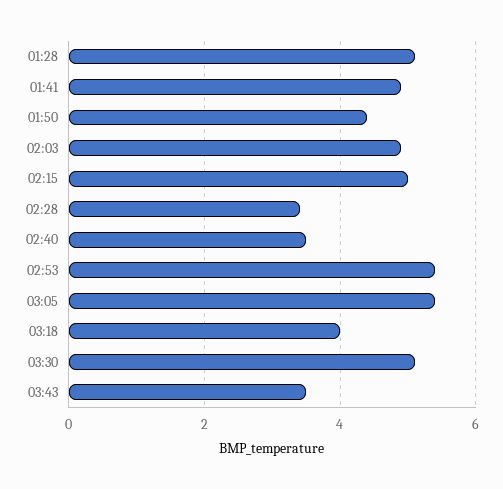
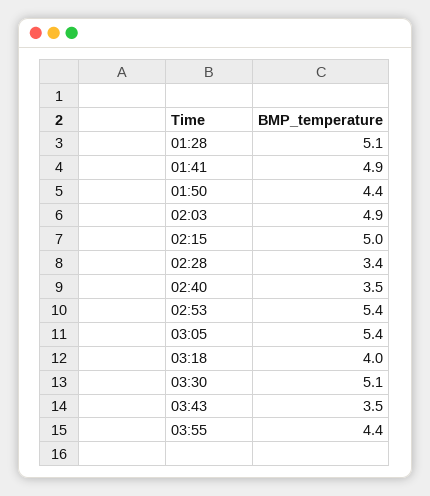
03:55: none -> 4.4

